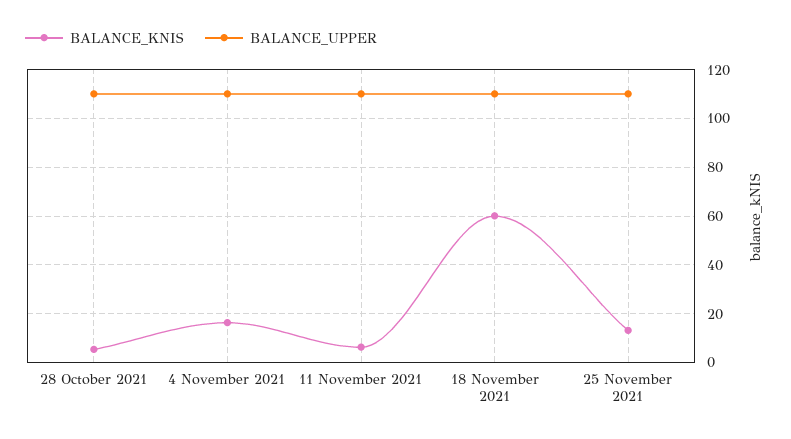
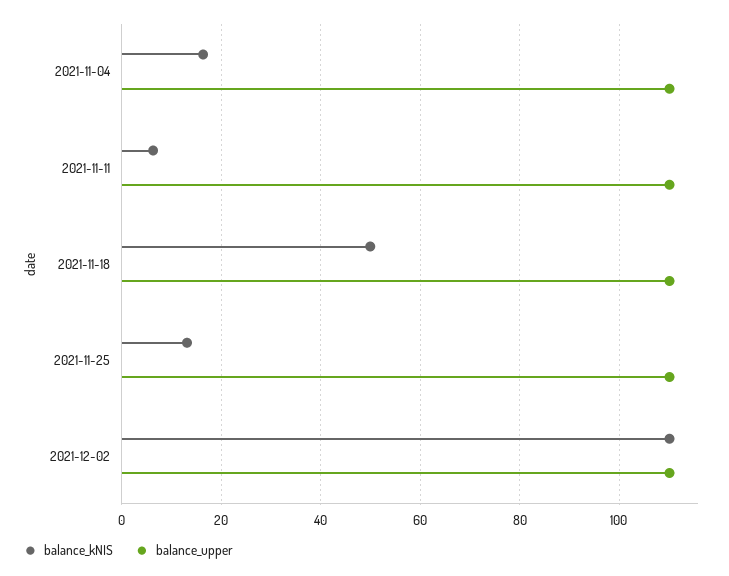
BALANCE_KNIS, 28 October 2021: 5 -> none
BALANCE_UPPER, 28 October 2021: 110 -> none
BALANCE_KNIS, 18 November 2021: 60 -> 50
BALANCE_KNIS, 2021-12-02: none -> 110
BALANCE_UPPER, 2021-12-02: none -> 110

